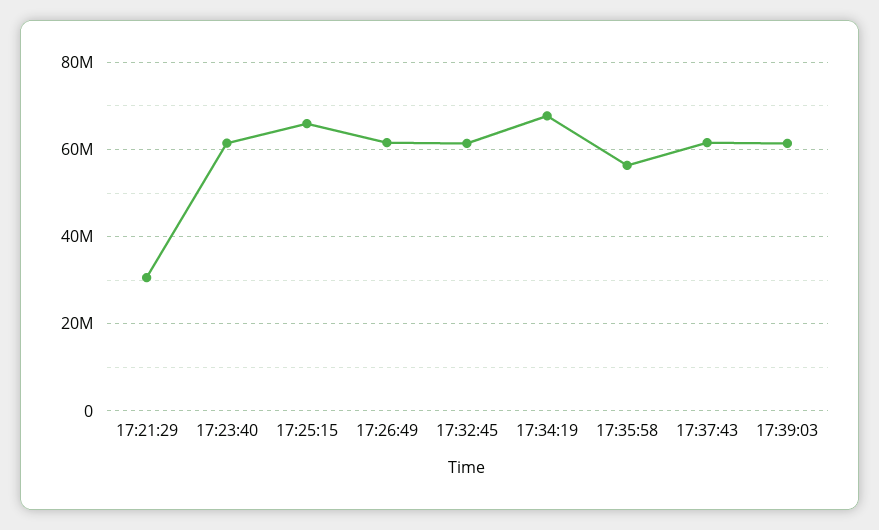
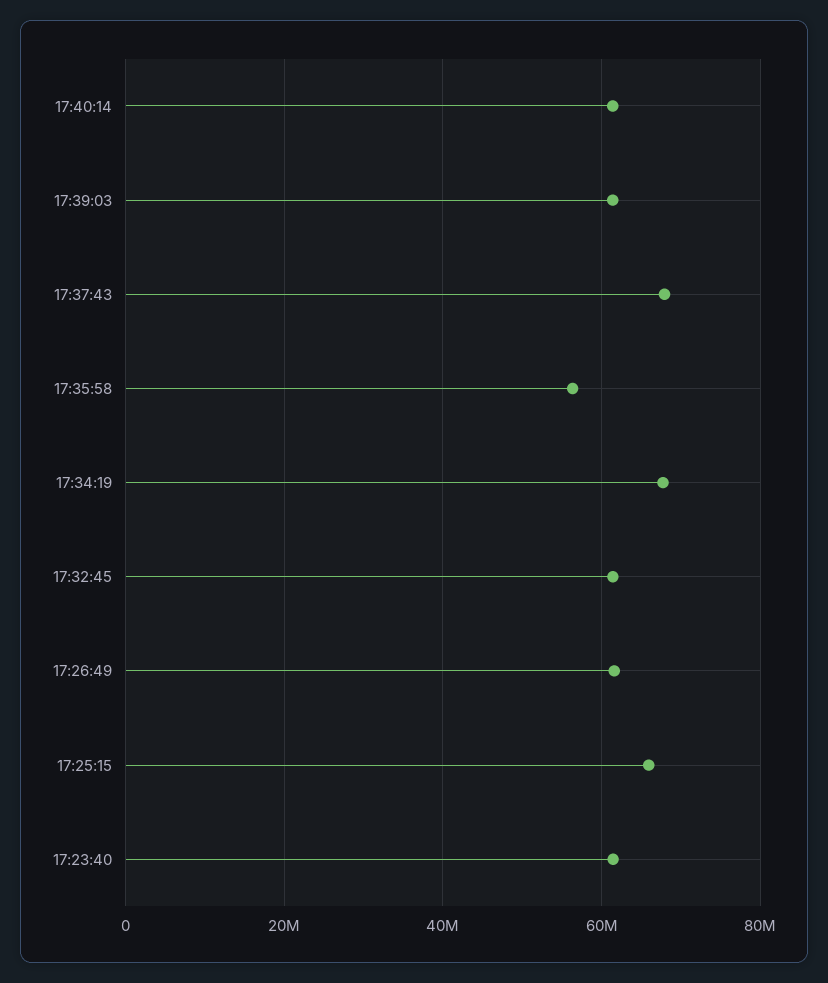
17:21:29: 30000000 -> none
17:37:43: 62000000 -> 68000000
17:40:14: none -> 62000000

